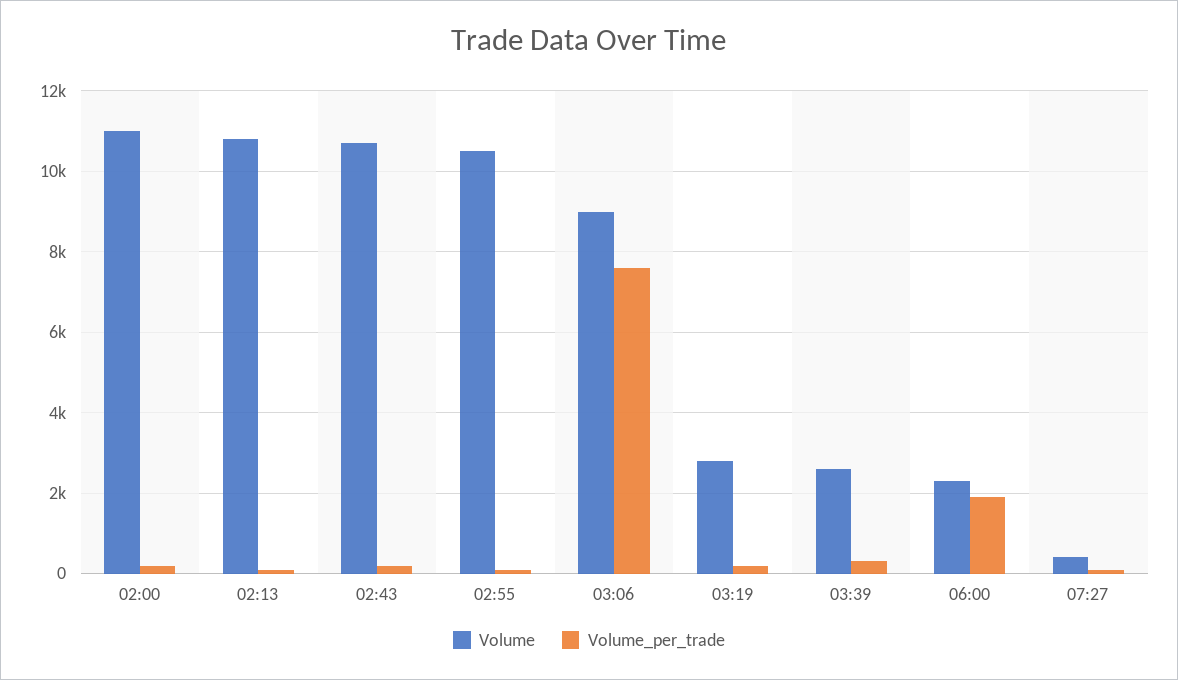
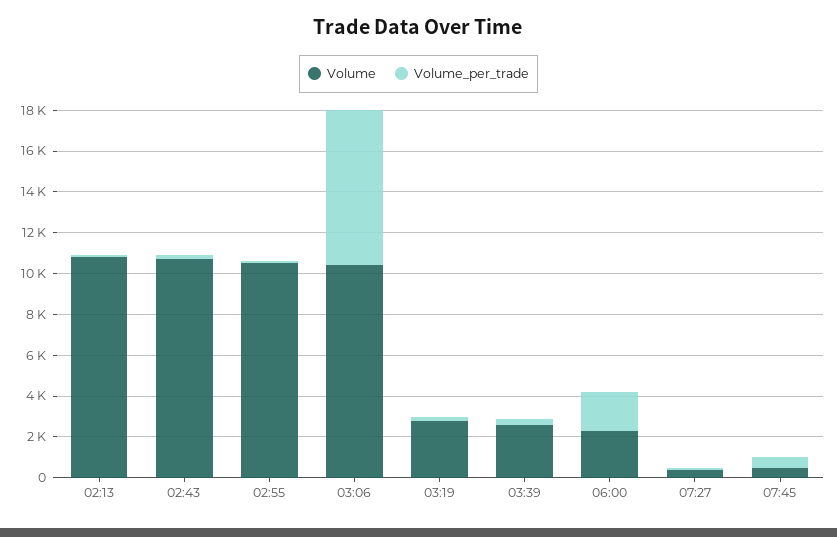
Volume, 02:00: 11000 -> none
Volume_per_trade, 02:00: 200 -> none
Volume, 03:06: 9000 -> 10500
Volume, 07:45: none -> 500
Volume_per_trade, 07:45: none -> 500

